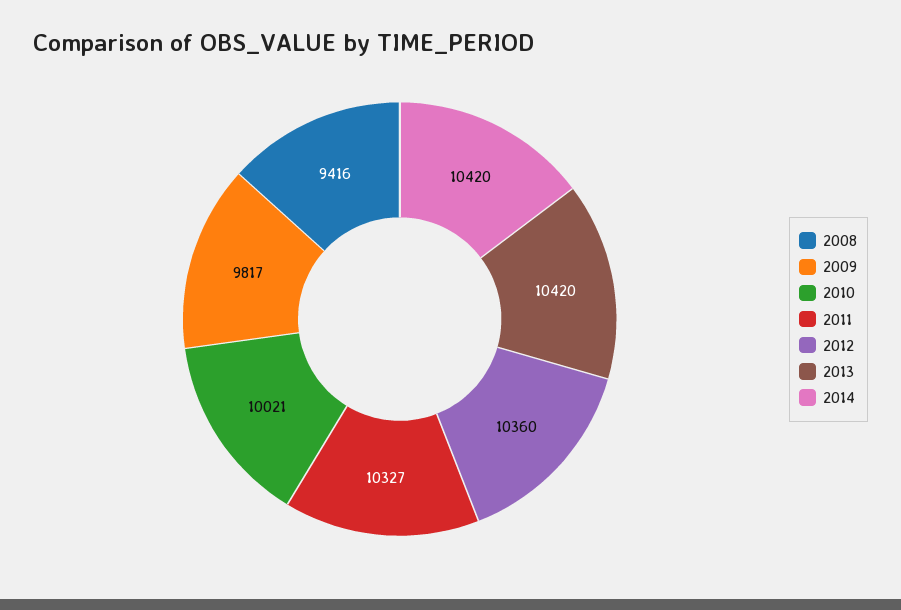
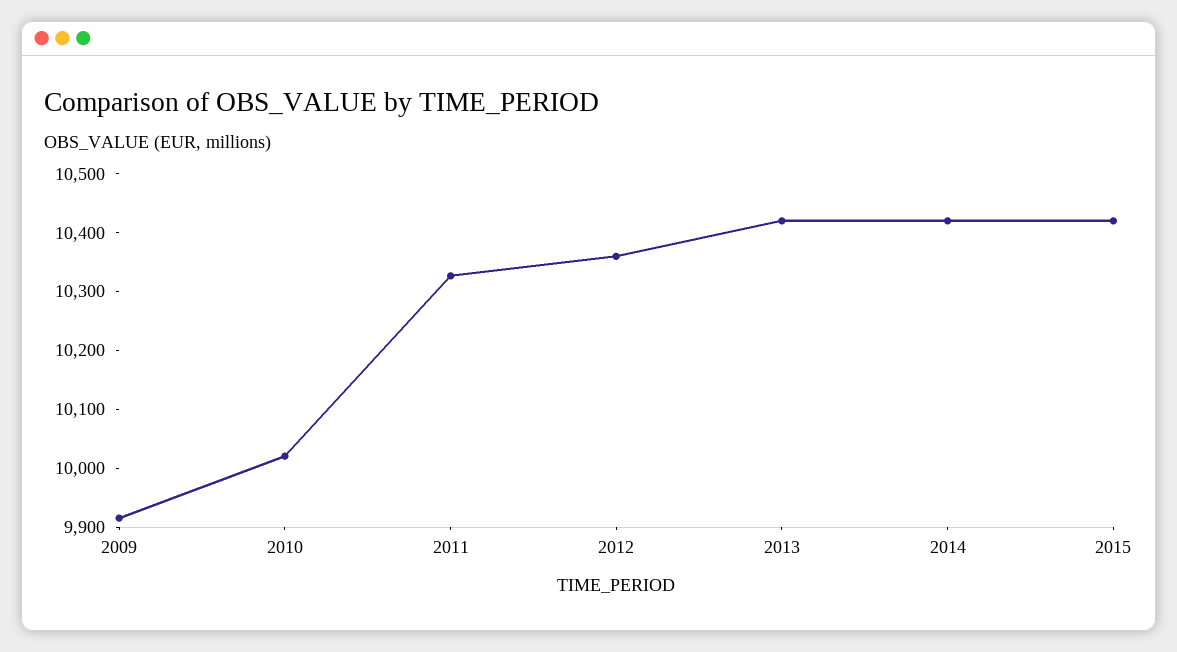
2008: 9416 -> none
2009: 9817 -> 9920
2015: none -> 10420

